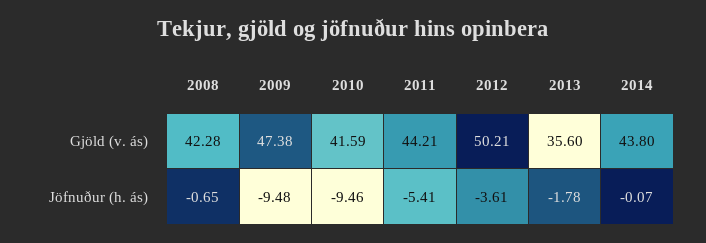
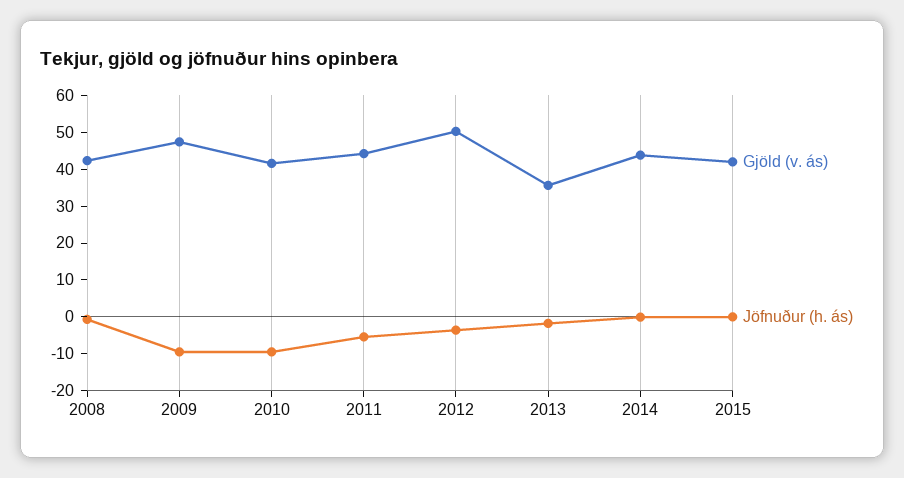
Gjöld (v. ás), 2015: none -> 42.5
Jöfnuður (h. ás), 2015: none -> 0

